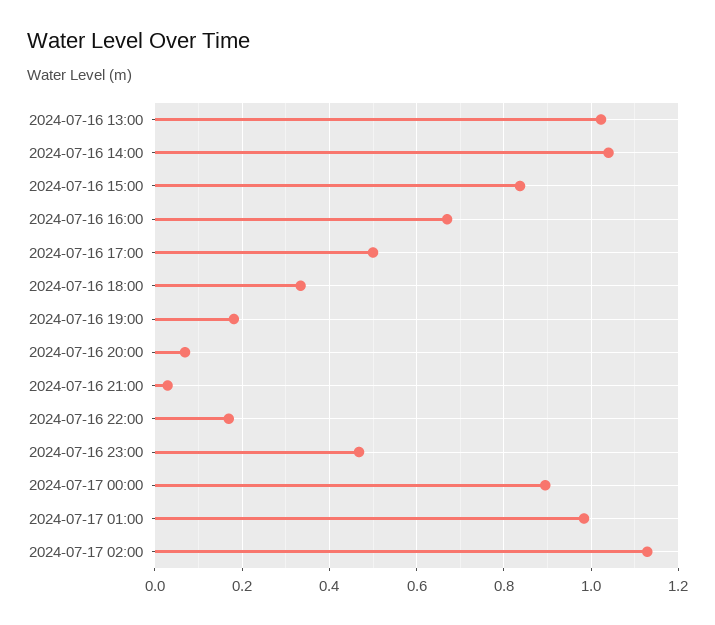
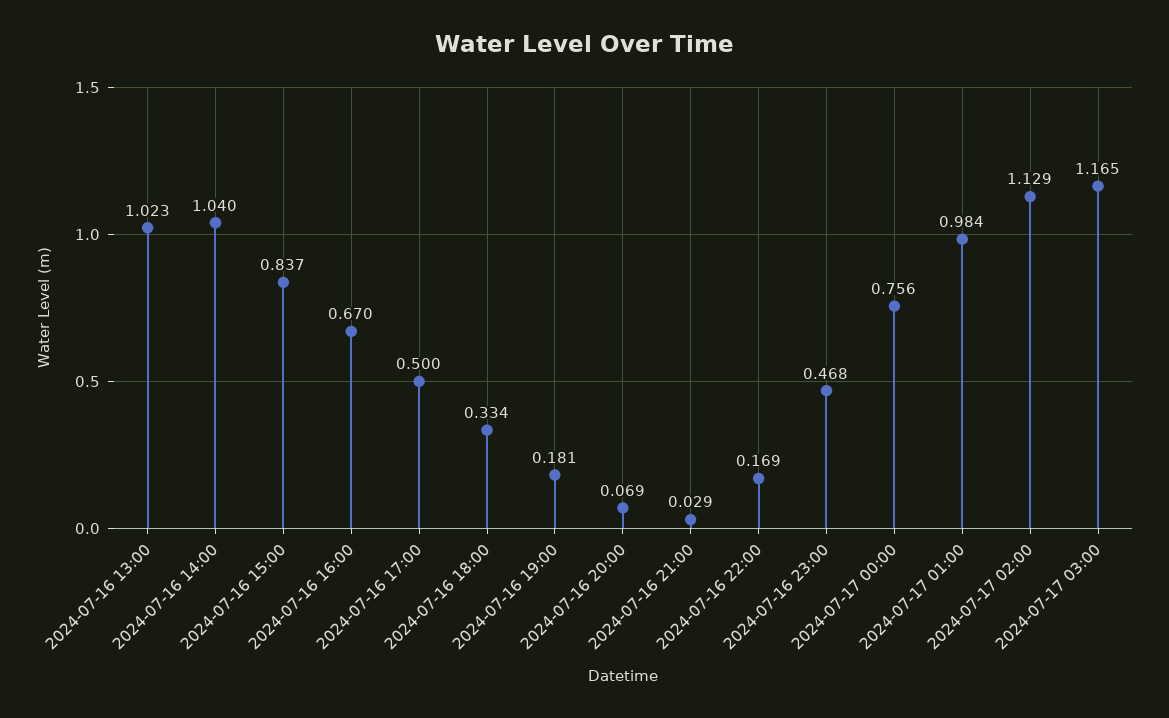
2024-07-17 00:00: 0.9 -> 0.756
2024-07-17 03:00: none -> 1.165

